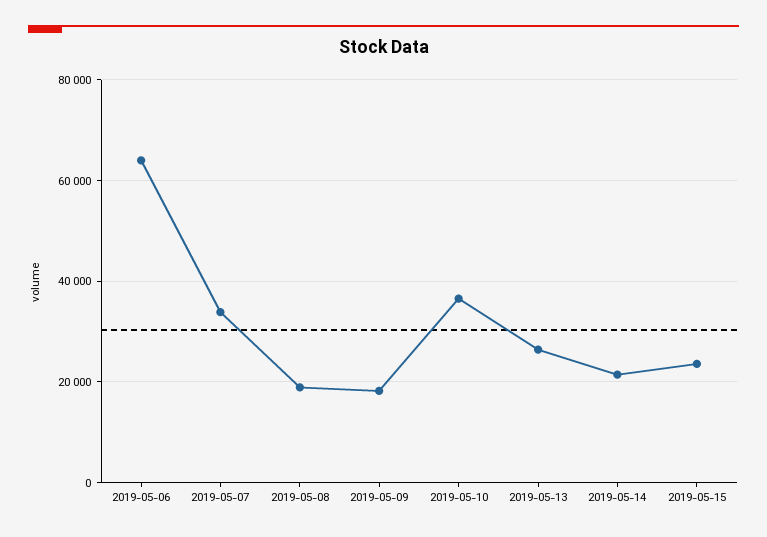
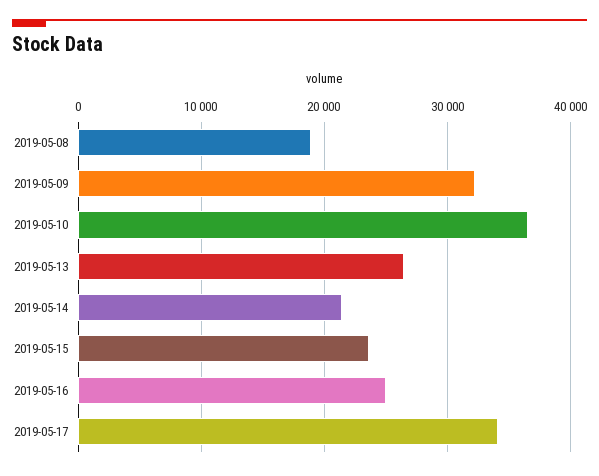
2019-05-06: 64000 -> none
2019-05-07: 34000 -> none
2019-05-09: 18000 -> 32000
2019-05-16: none -> 25000
2019-05-17: none -> 34000

